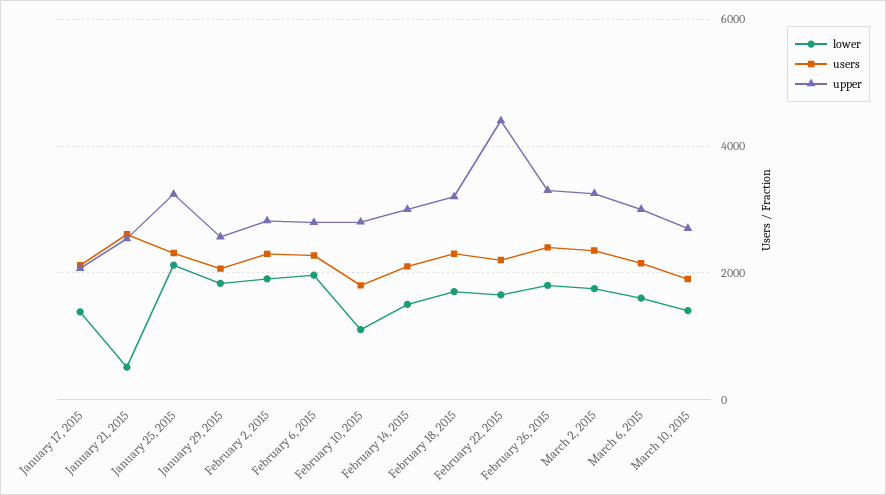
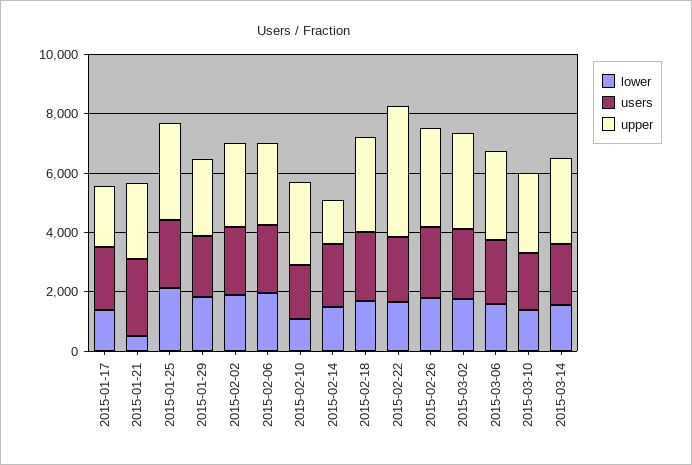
upper, February 14, 2015: 3000 -> 1500
lower, 2015-03-14: none -> 1500
users, 2015-03-14: none -> 2000
upper, 2015-03-14: none -> 3000

